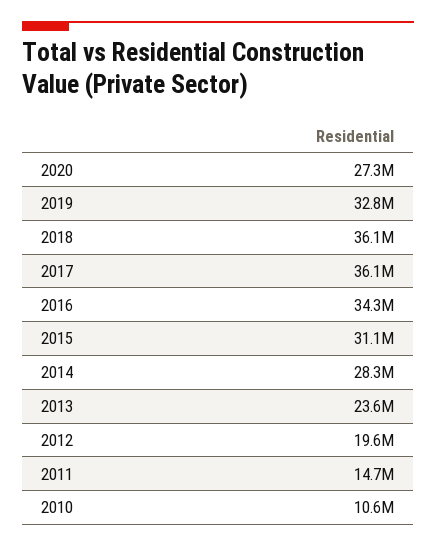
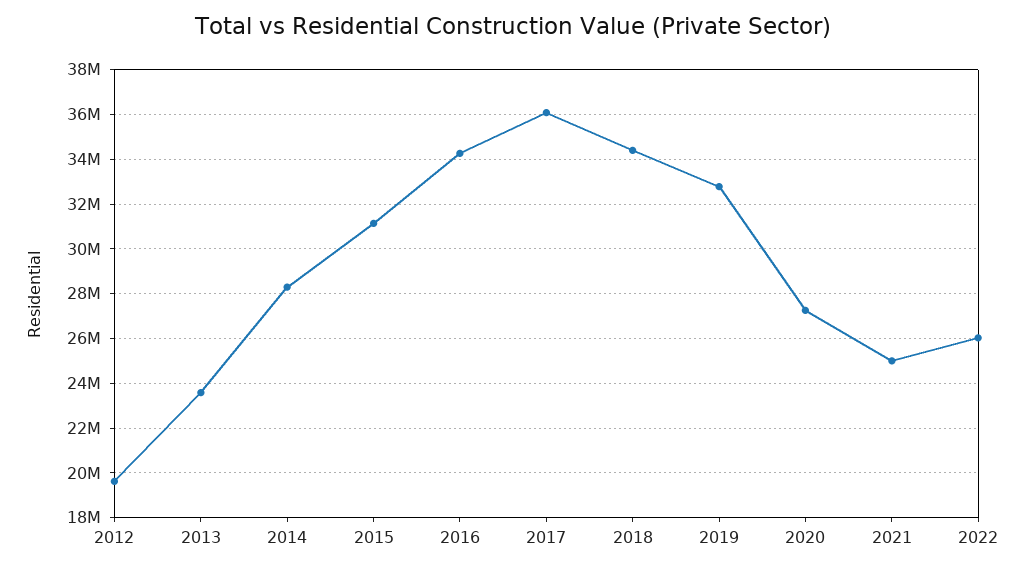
2018: 36100000 -> 34500000
2011: 14700000 -> none
2010: 10600000 -> none
2021: none -> 25000000
2022: none -> 26000000

